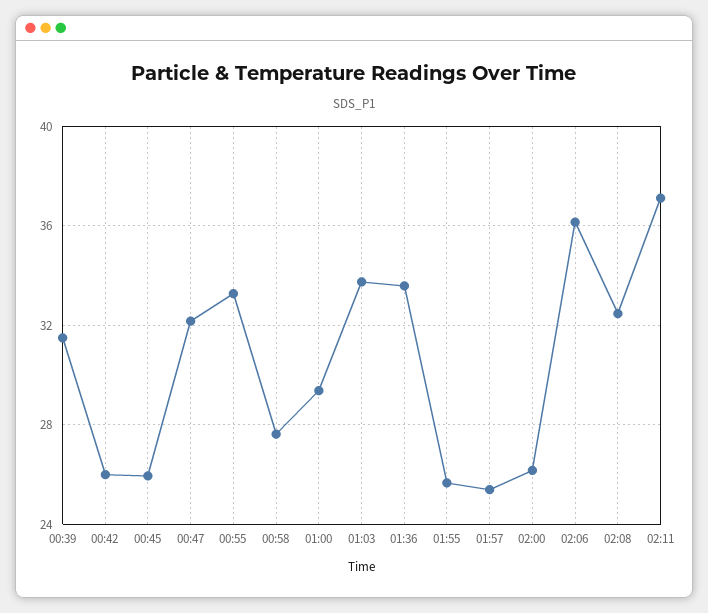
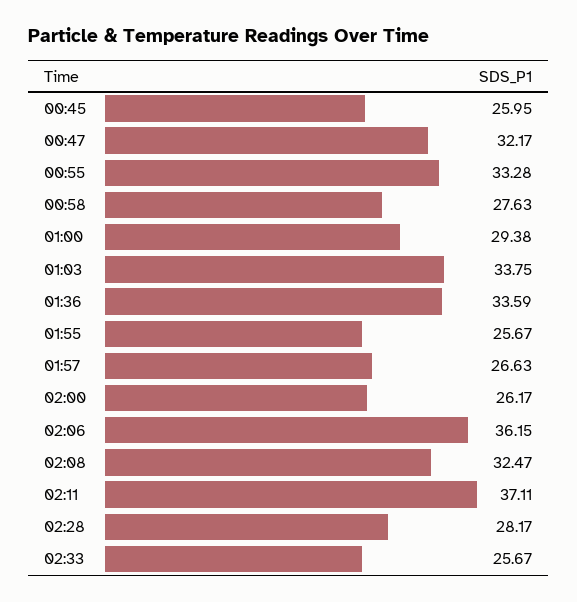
00:39: 31.5 -> none
00:42: 26 -> none
01:57: 25.5 -> 26.63
02:28: none -> 28.17
02:33: none -> 25.67

